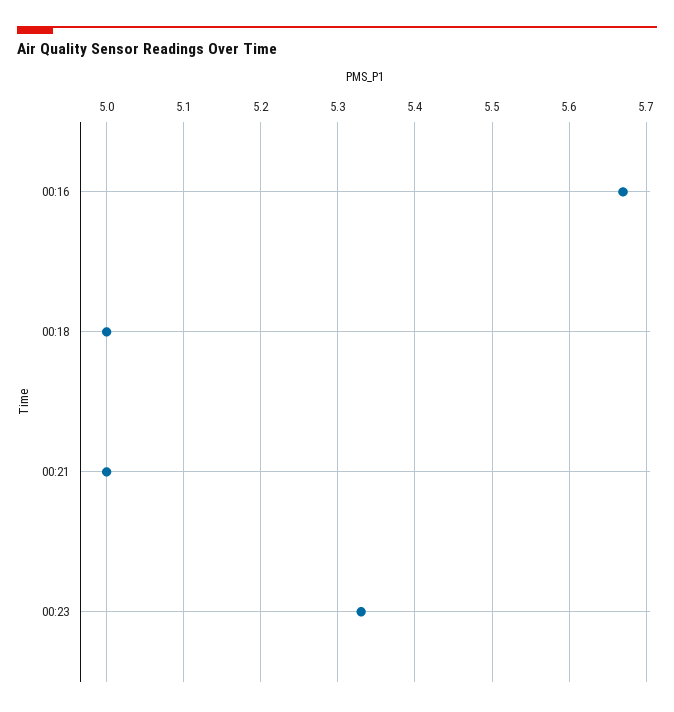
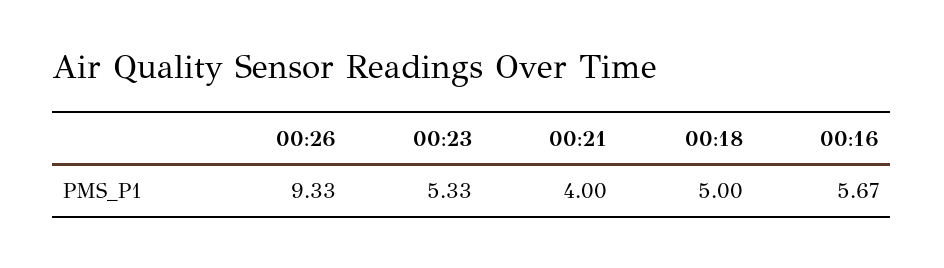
00:21: 5 -> 4
00:26: none -> 9.33

